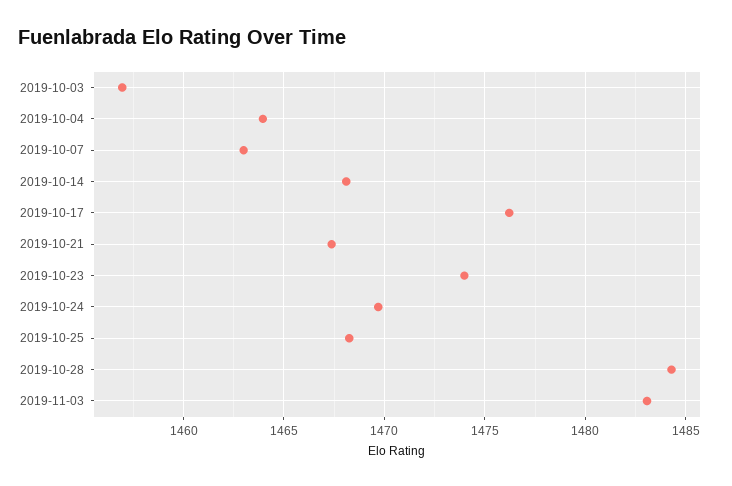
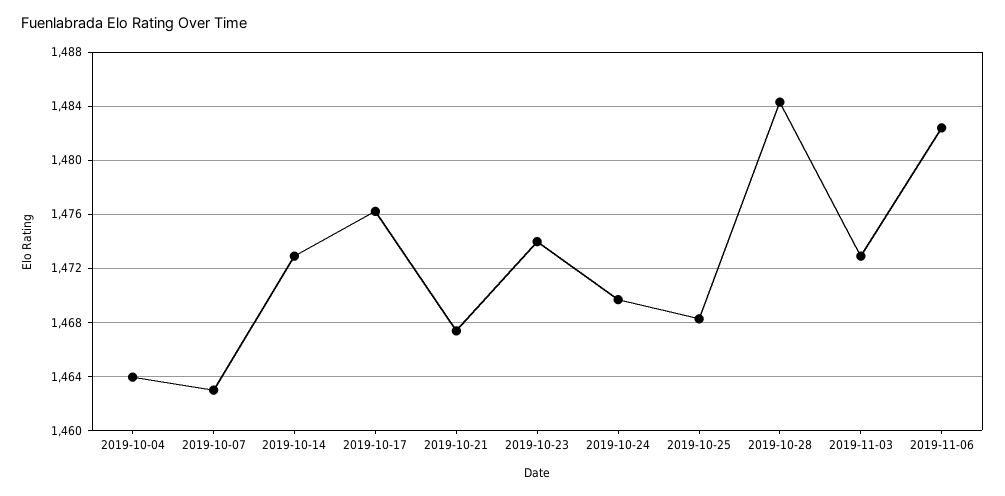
2019-10-03: 1457 -> none
2019-10-14: 1468 -> 1473
2019-11-03: 1483 -> 1473
2019-11-06: none -> 1482.5

